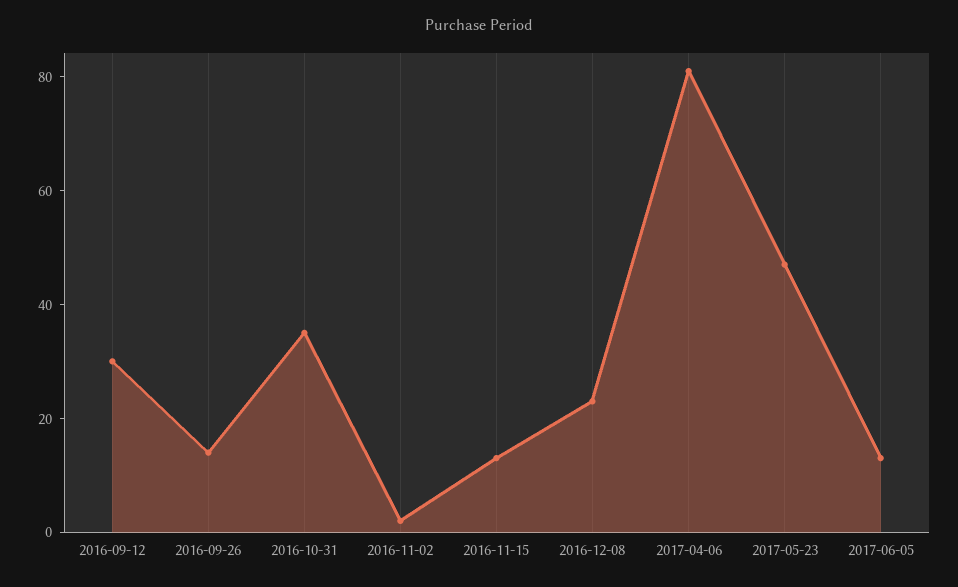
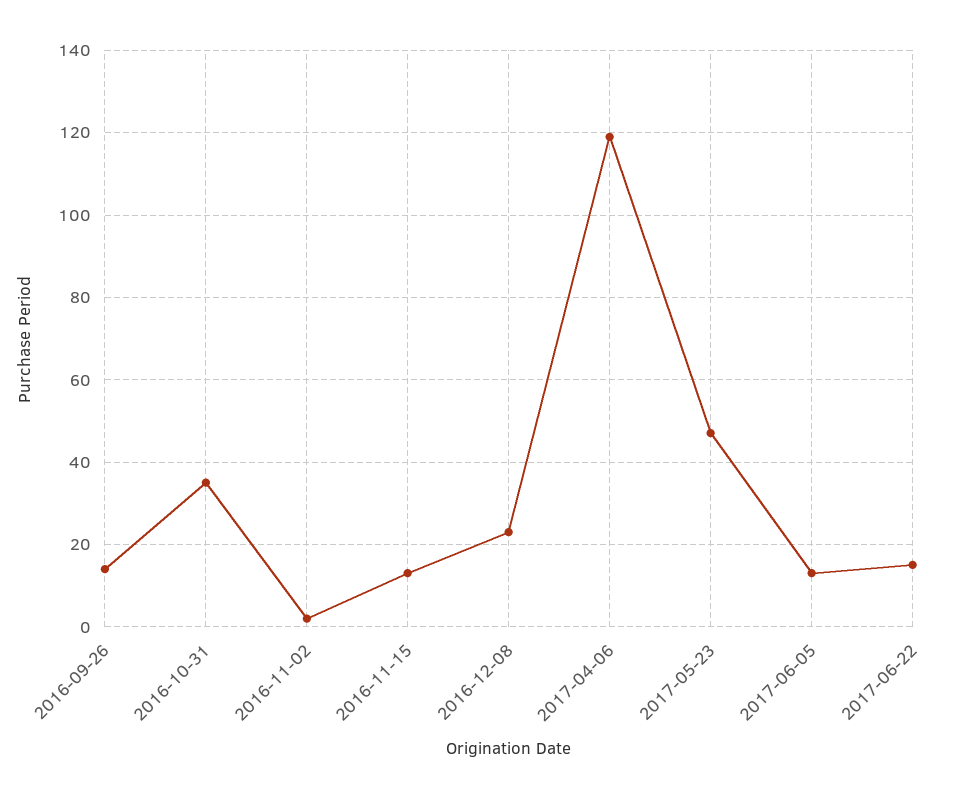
2016-09-12: 30 -> none
2017-04-06: 80 -> 120
2017-06-22: none -> 15

